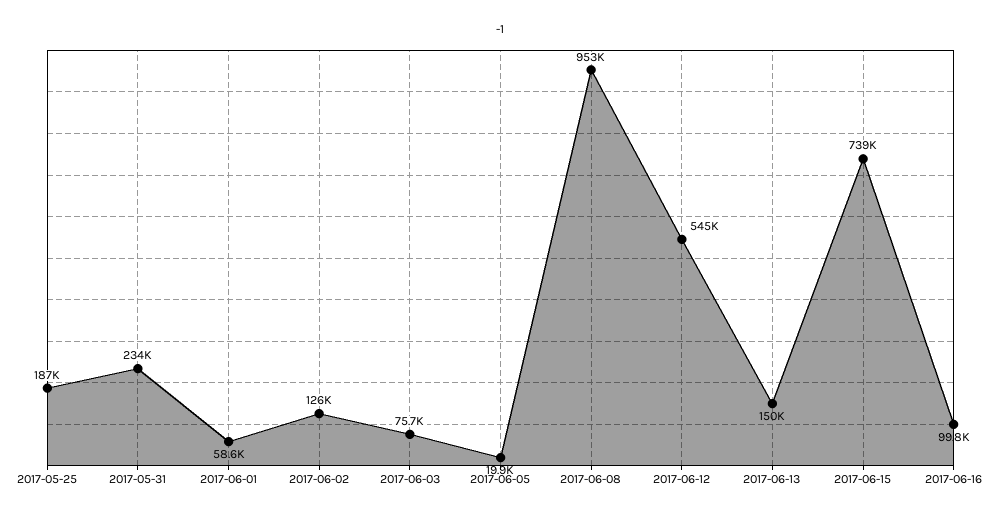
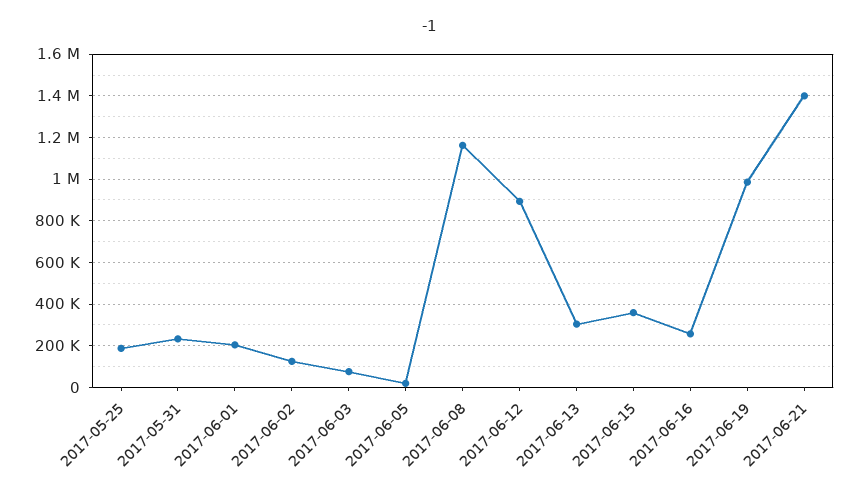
2017-06-01: 58600 -> 200000
2017-06-08: 953000 -> 1150000
2017-06-12: 545000 -> 900000
2017-06-13: 150000 -> 300000
2017-06-15: 739000 -> 350000
2017-06-16: 99800 -> 250000
2017-06-19: none -> 1000000
2017-06-21: none -> 1400000

